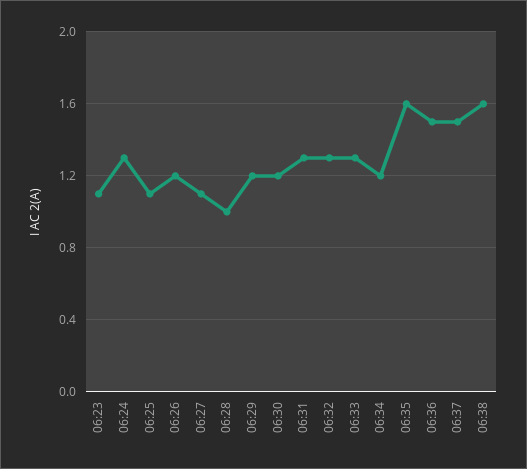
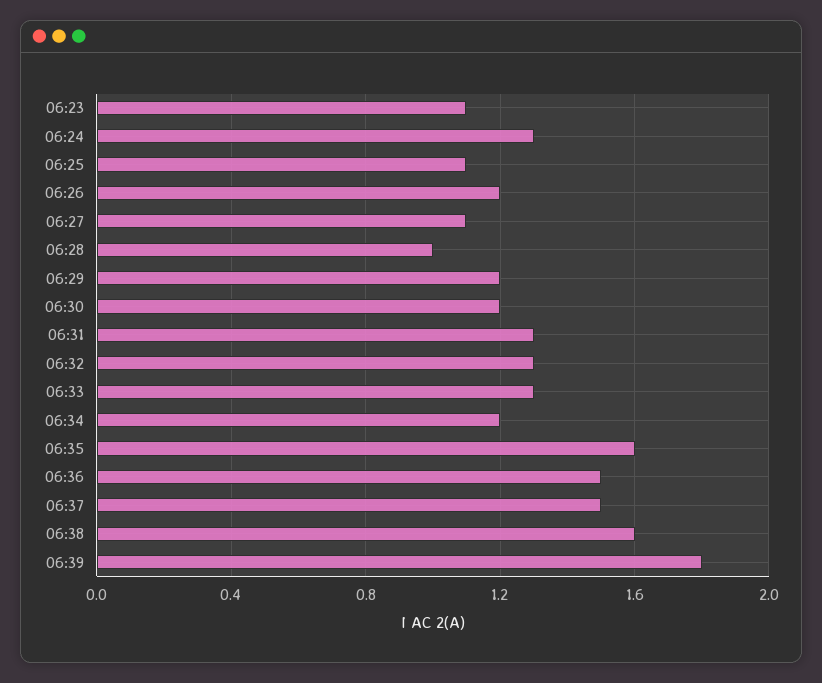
06:39: none -> 1.8

